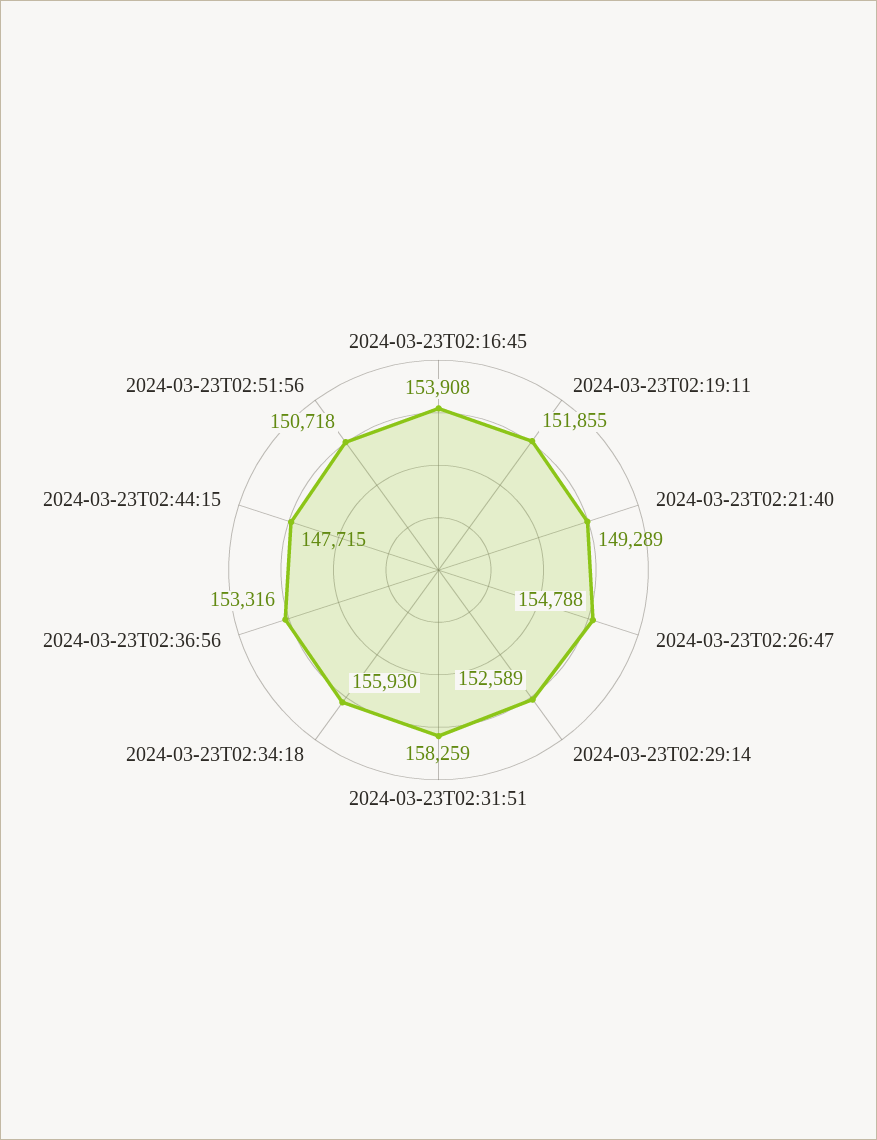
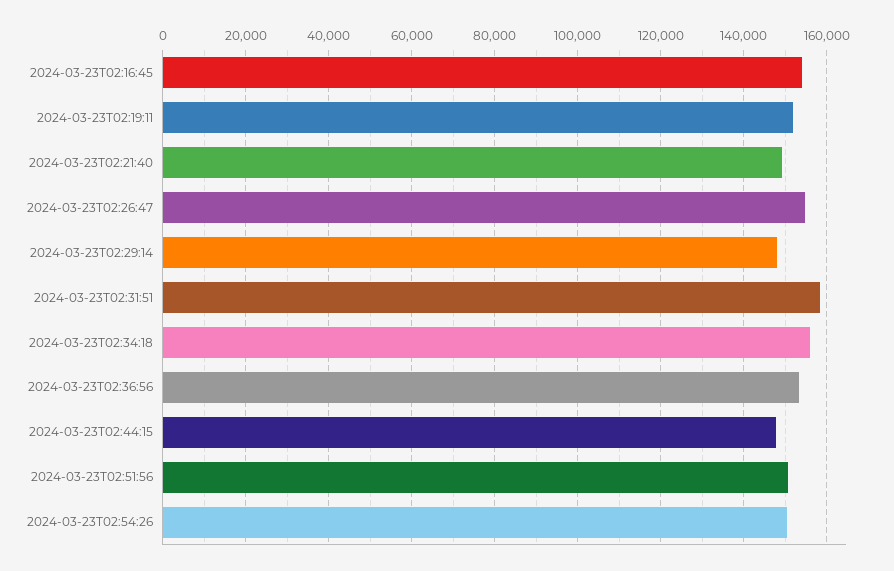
2024-03-23T02:29:14: 152589 -> 148000
2024-03-23T02:54:26: none -> 150000

